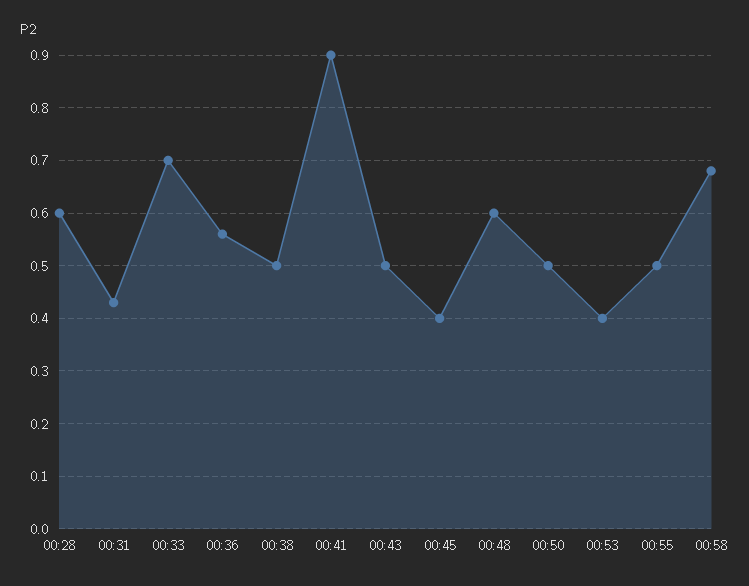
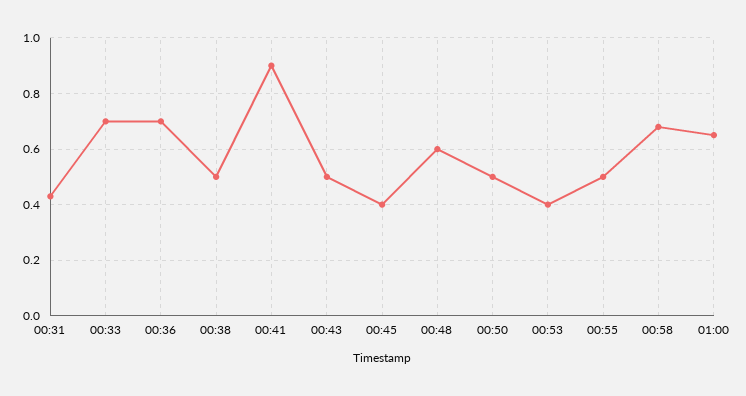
00:28: 0.6 -> none
00:36: 0.55 -> 0.7
01:00: none -> 0.65

